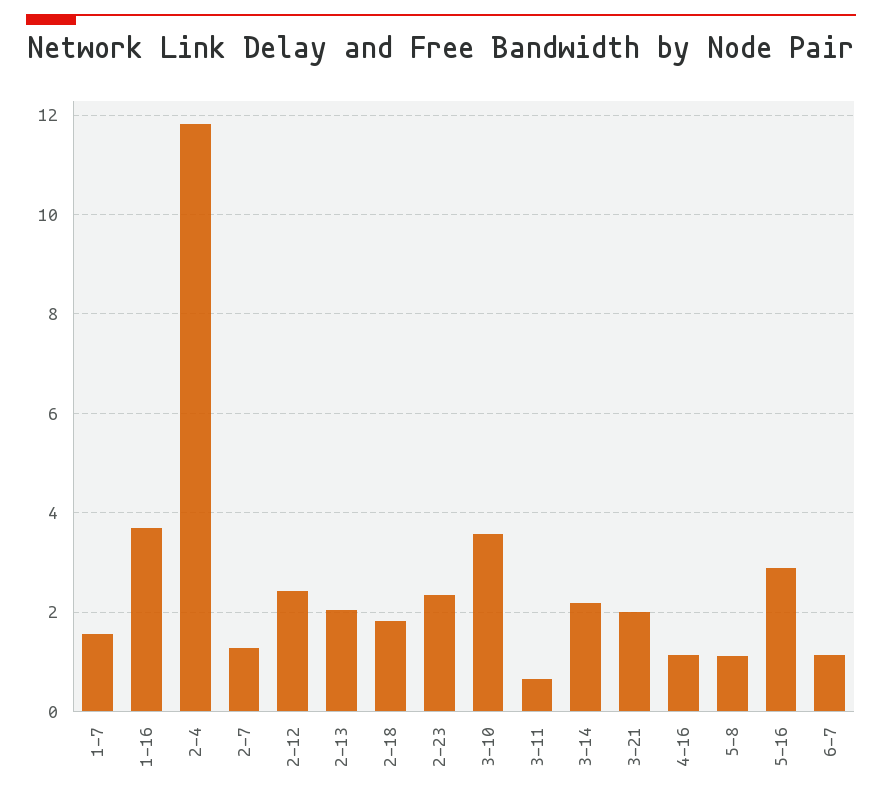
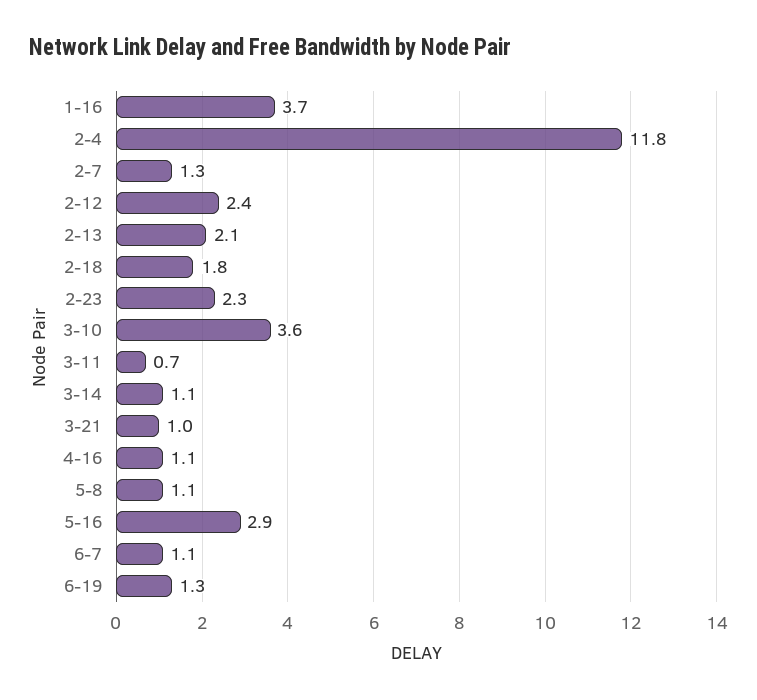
1-7: 1.6 -> none
3-14: 2.2 -> 1.1
3-21: 2 -> 1
6-19: none -> 1.3

